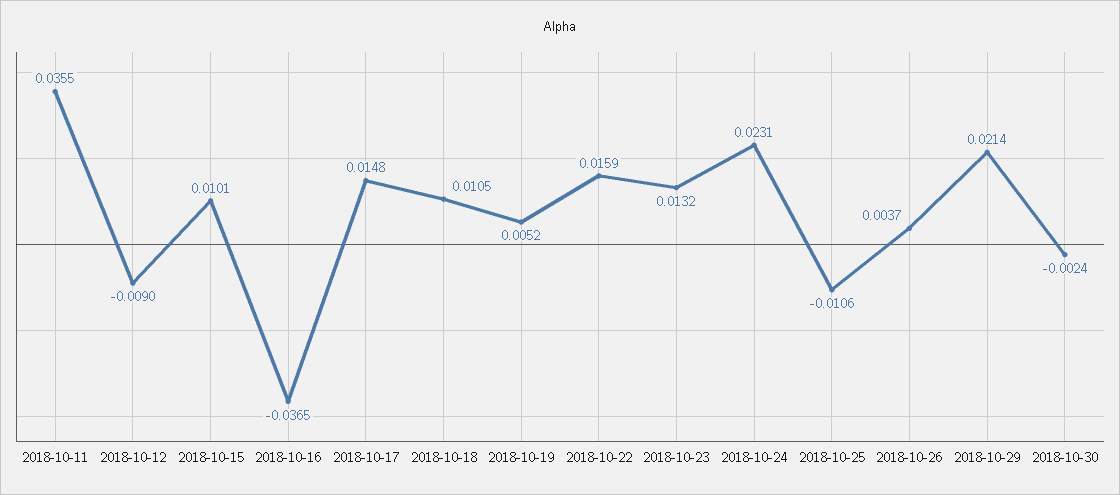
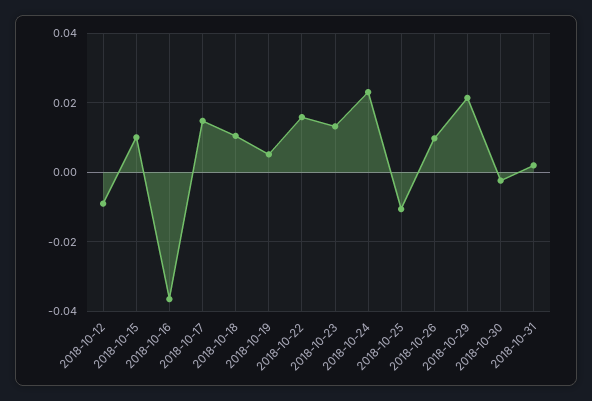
2018-10-11: 0.0355 -> none
2018-10-26: 0.0037 -> 0.01
2018-10-31: none -> 0.002

